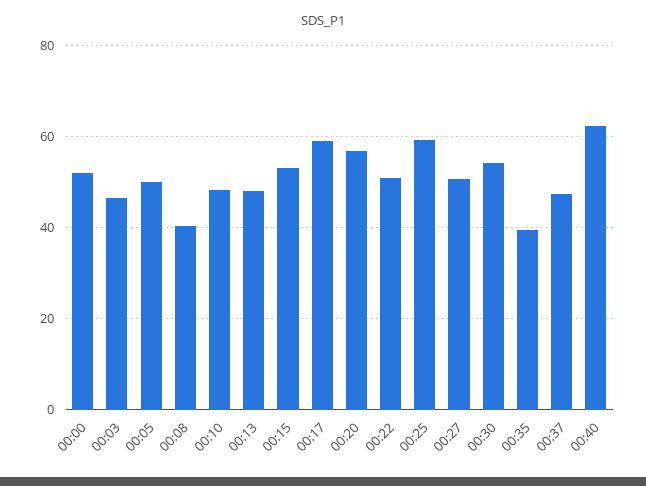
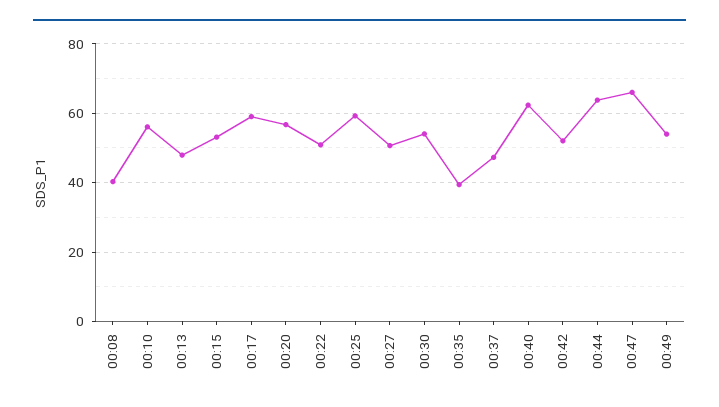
00:00: 52 -> none
00:03: 46 -> none
00:05: 50 -> none
00:10: 48 -> 56
00:42: none -> 52
00:44: none -> 64
00:47: none -> 66
00:49: none -> 54

